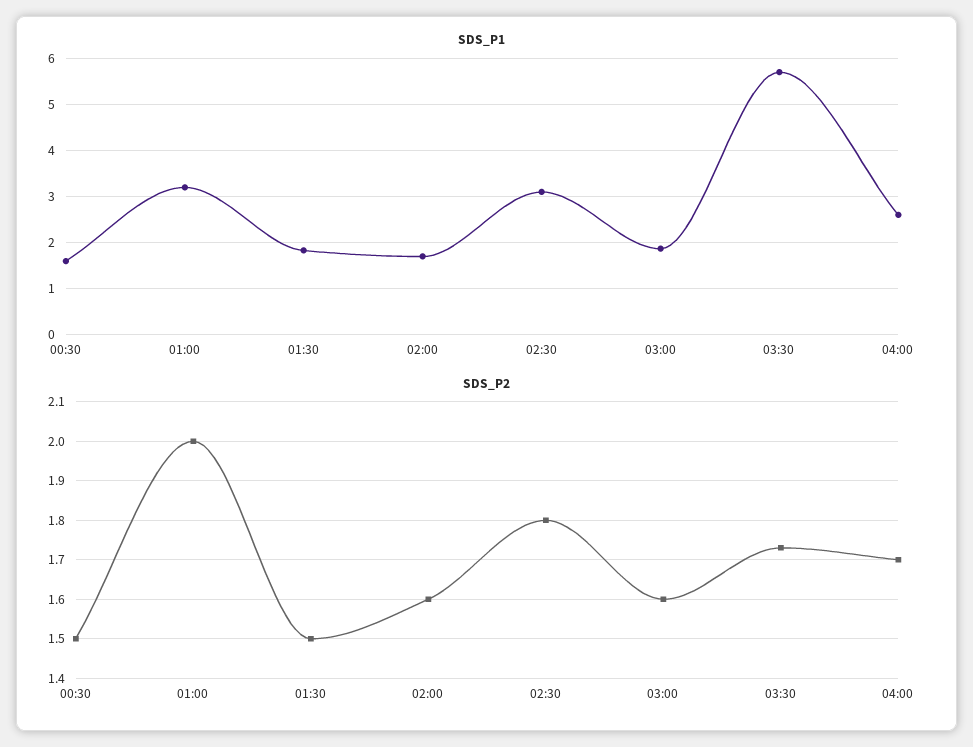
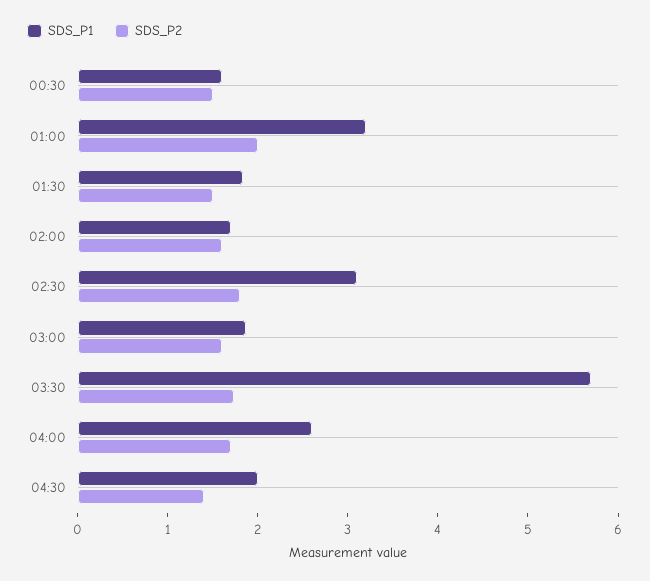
SDS_P1, 04:30: none -> 2
SDS_P2, 04:30: none -> 1.4

